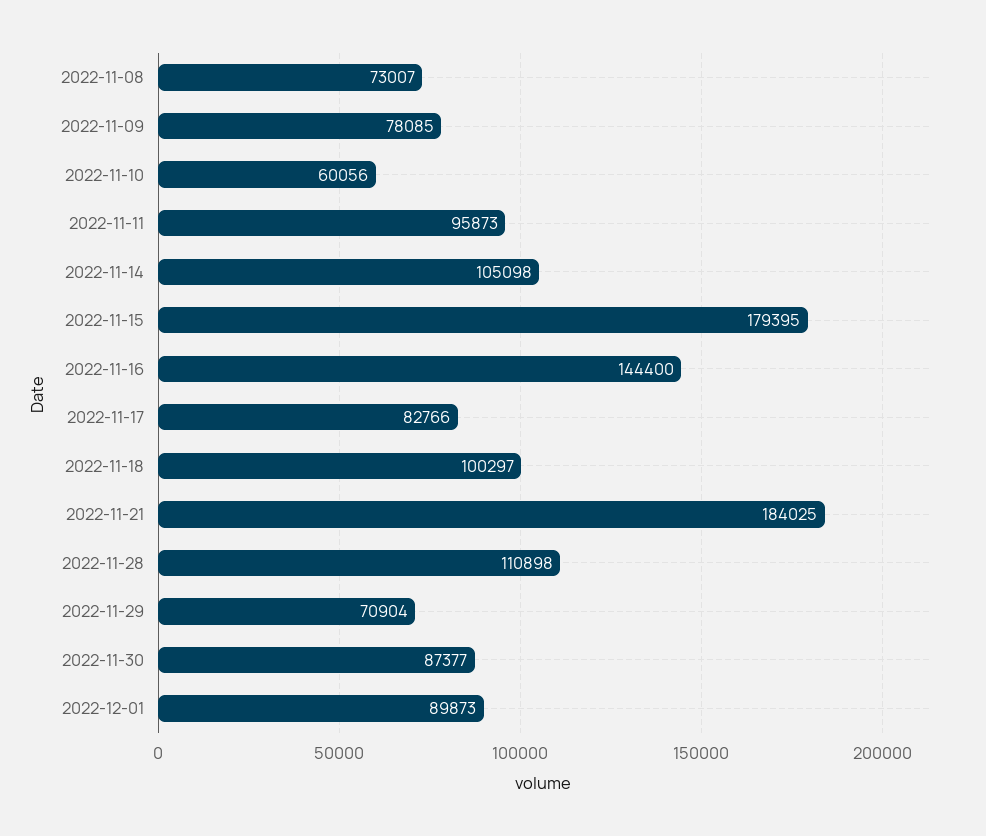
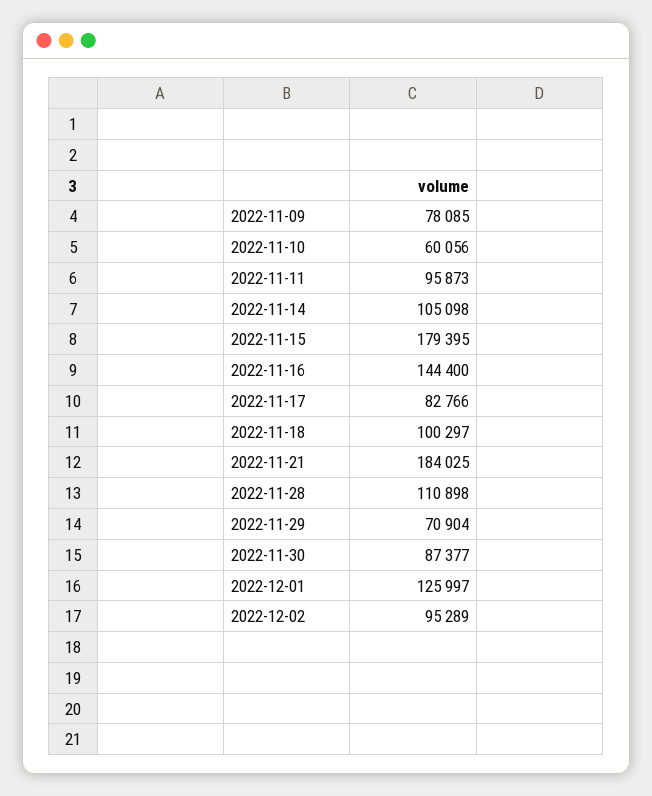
2022-11-08: 73007 -> none
2022-12-01: 89873 -> 125997
2022-12-02: none -> 95289

